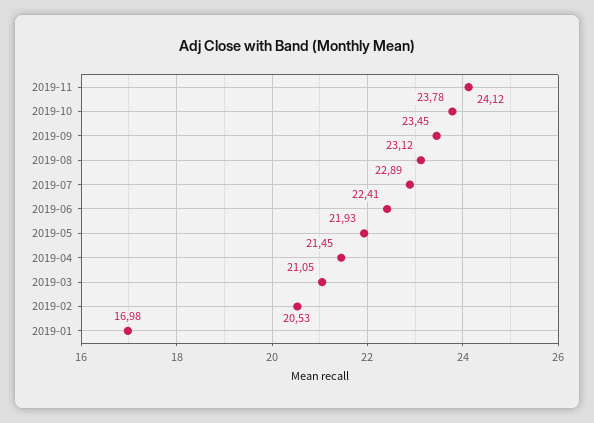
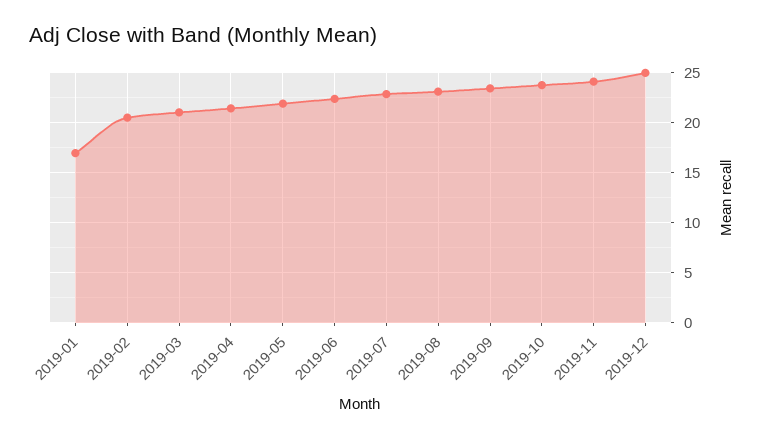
2019-12: none -> 25

